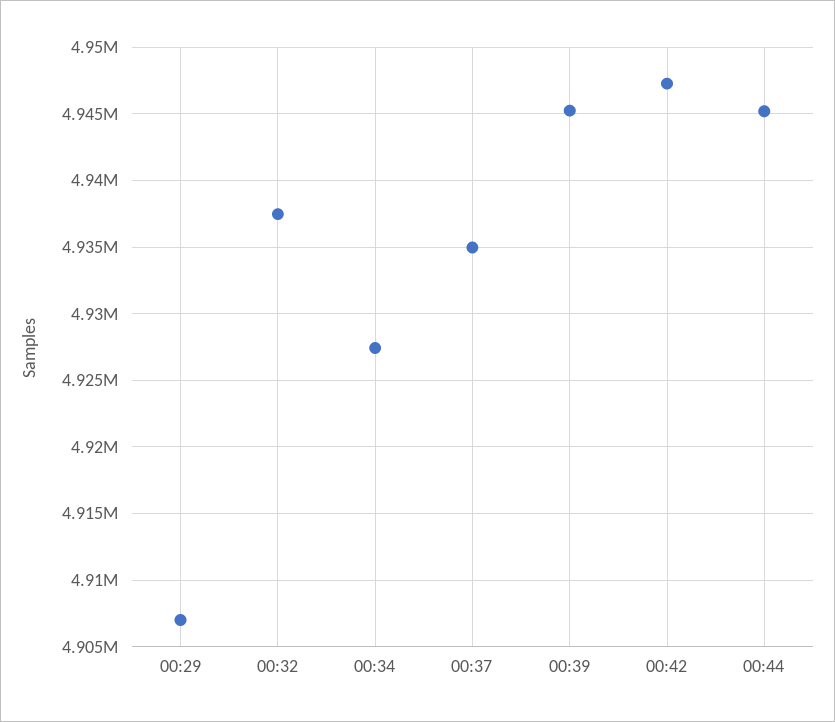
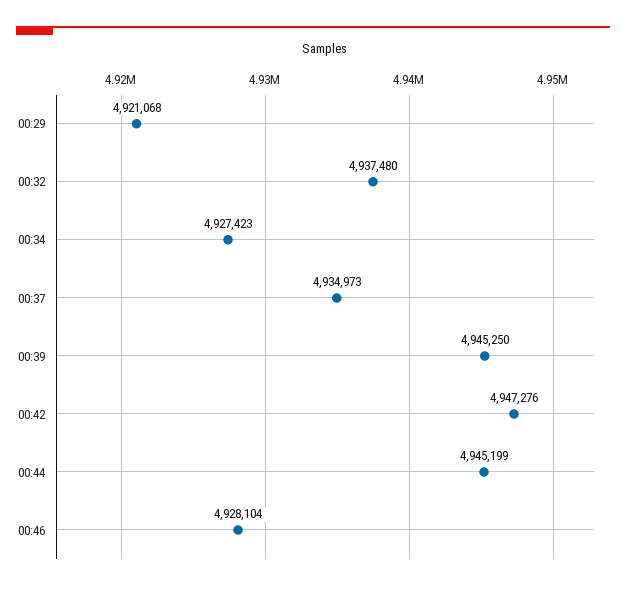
00:29: 4907000 -> 4921068
00:46: none -> 4928104

